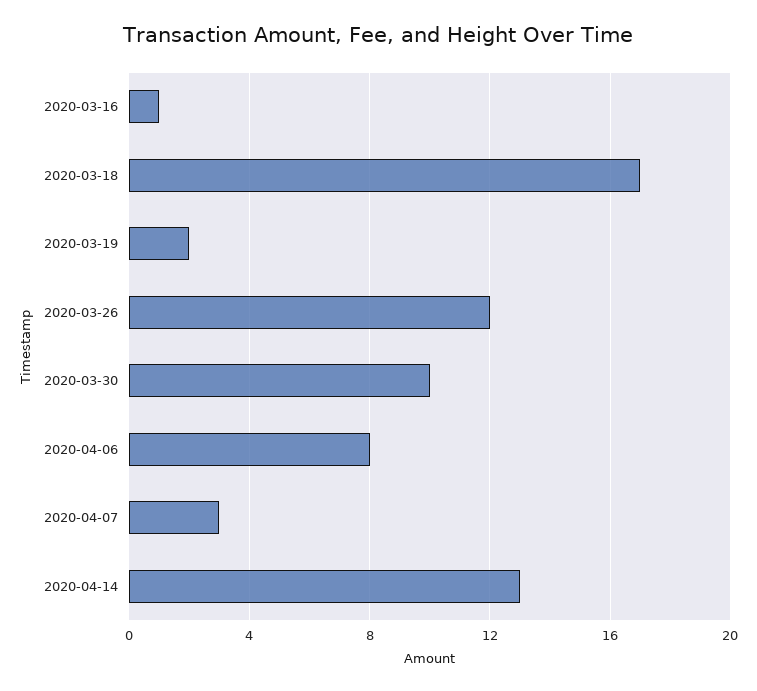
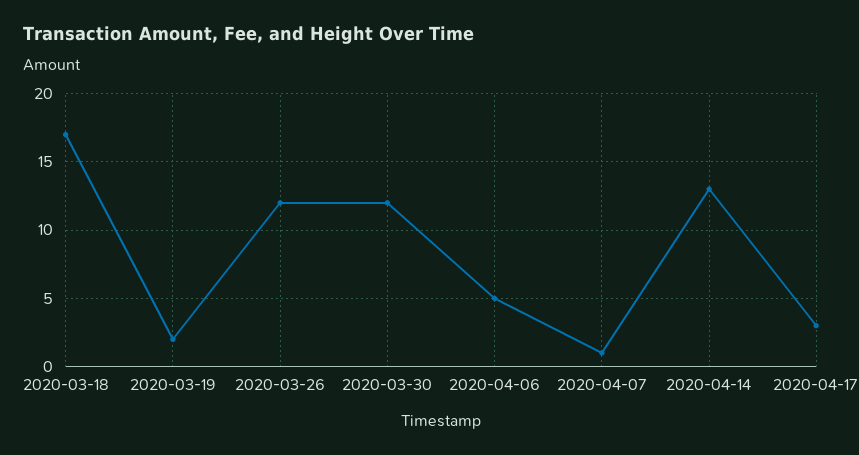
2020-03-16: 1 -> none
2020-03-30: 10 -> 12
2020-04-06: 8 -> 5
2020-04-07: 3 -> 1
2020-04-17: none -> 3

